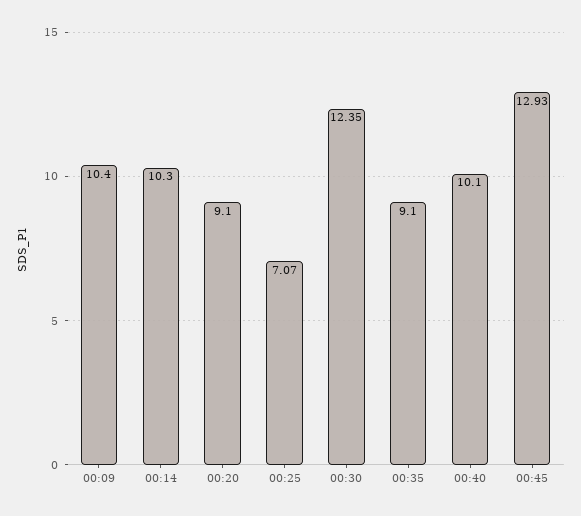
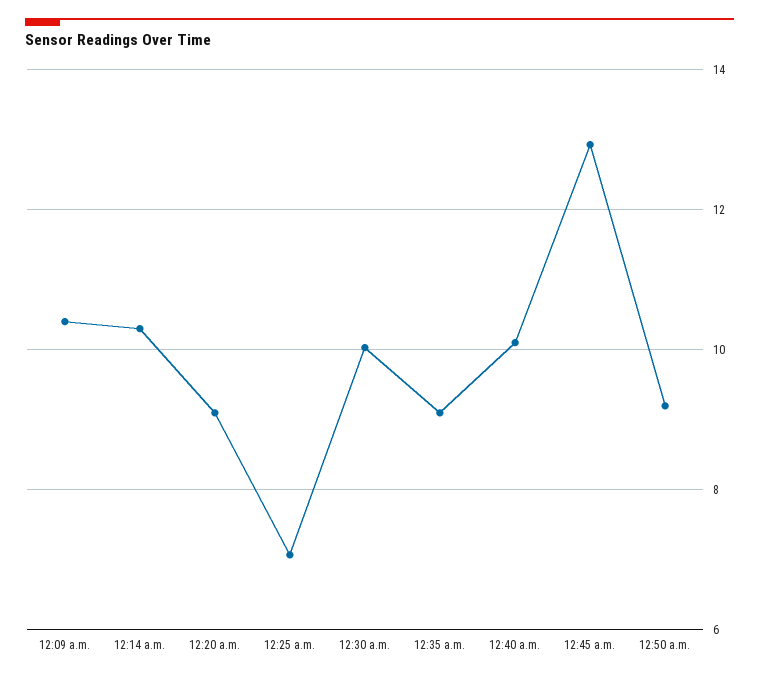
00:30: 12.35 -> 10
12:50 a.m.: none -> 9.2

